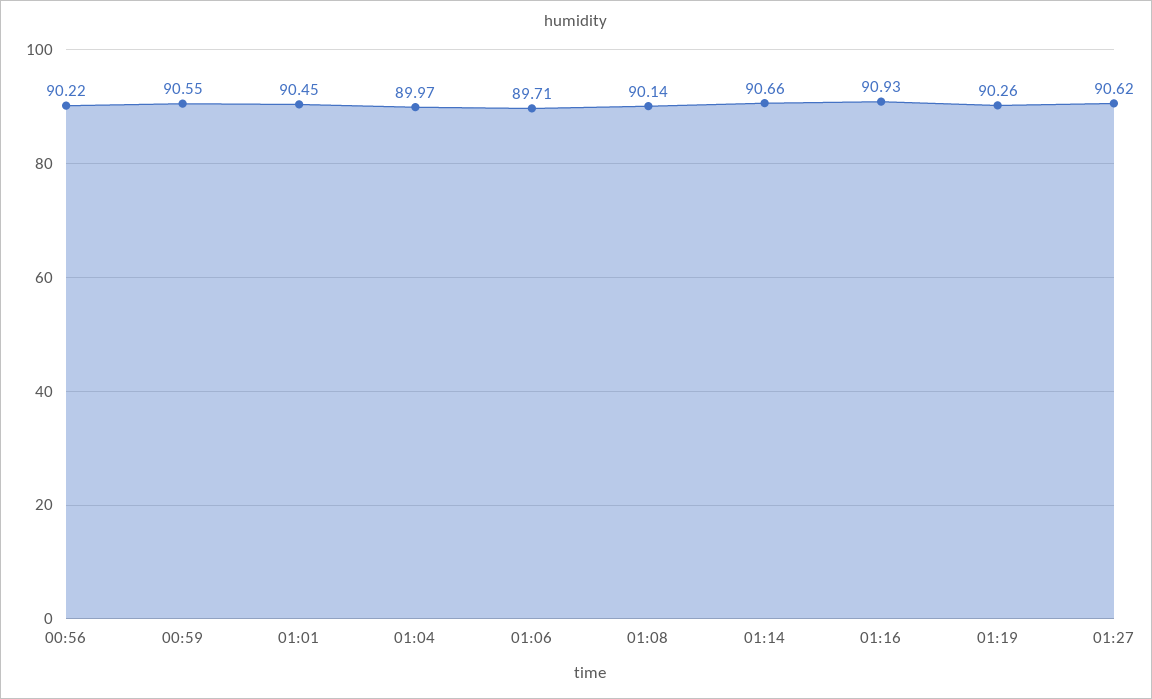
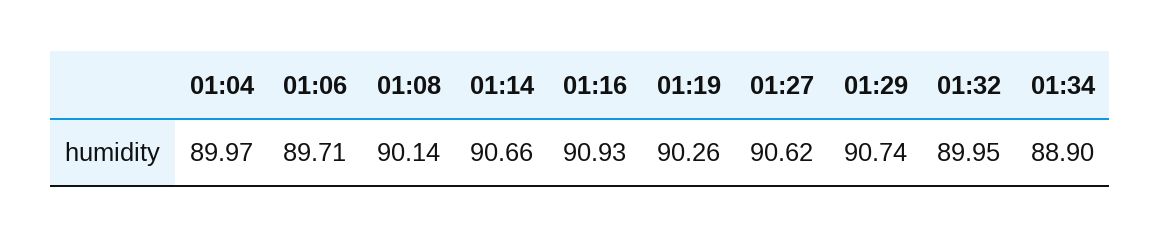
00:56: 90.22 -> none
00:59: 90.55 -> none
01:01: 90.45 -> none
01:29: none -> 90.74
01:32: none -> 89.95
01:34: none -> 88.9

